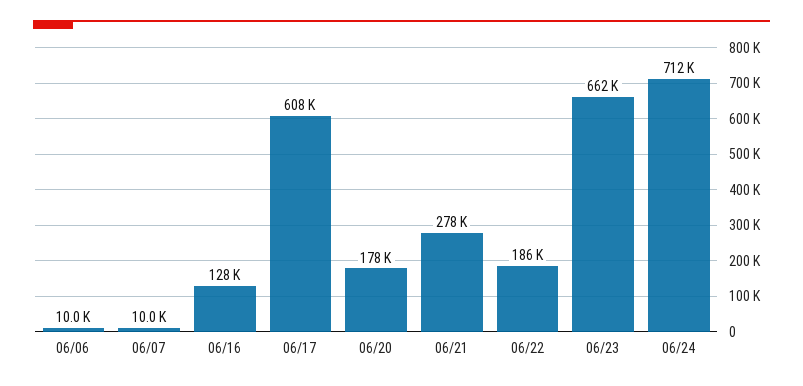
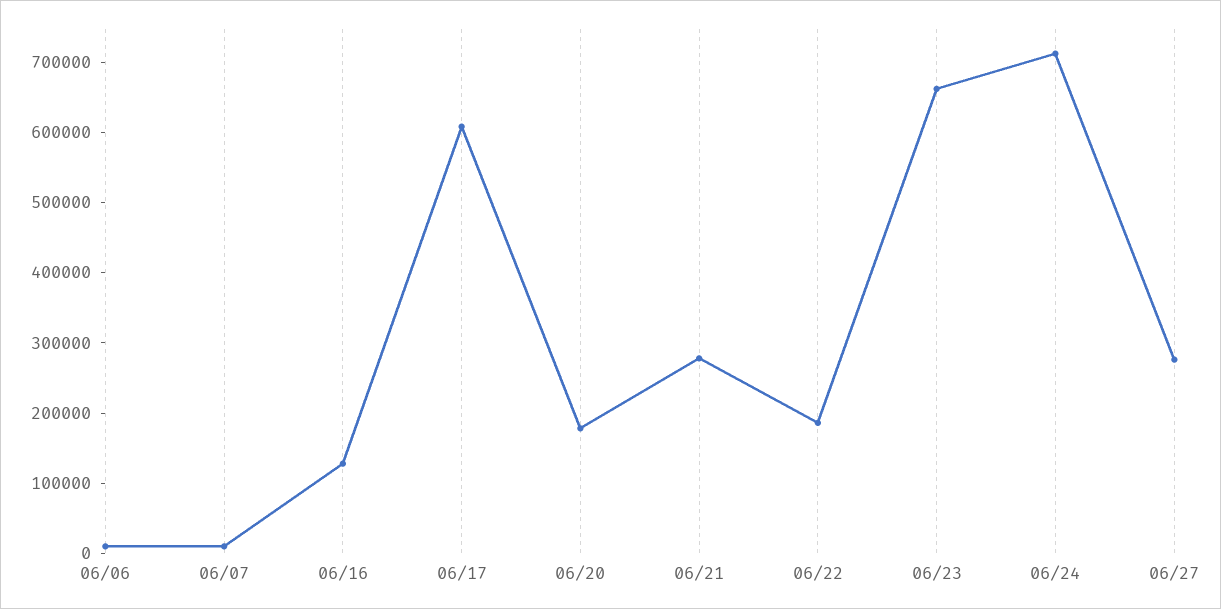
06/27: none -> 280000

